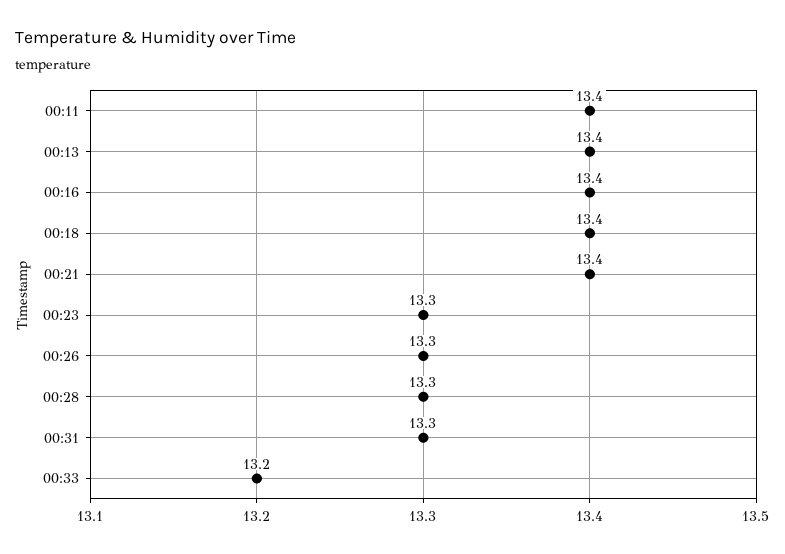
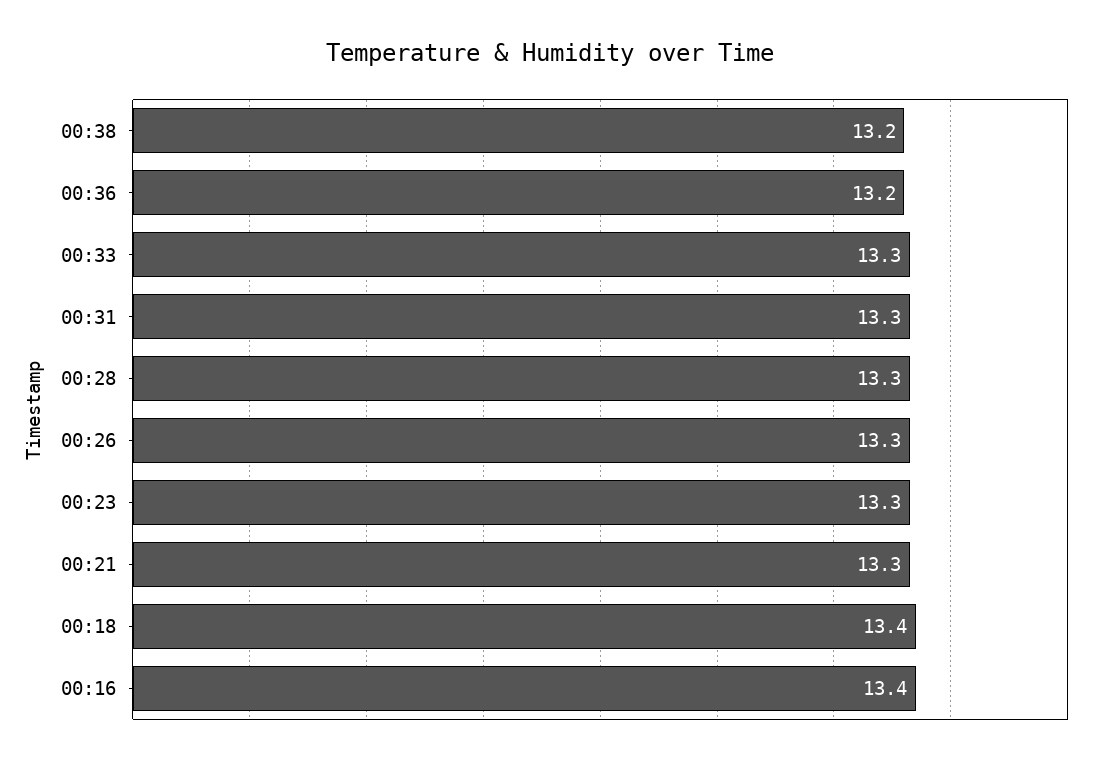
00:11: 13.4 -> none
00:13: 13.4 -> none
00:21: 13.4 -> 13.3
00:33: 13.2 -> 13.3
00:38: none -> 13.2
00:36: none -> 13.2

